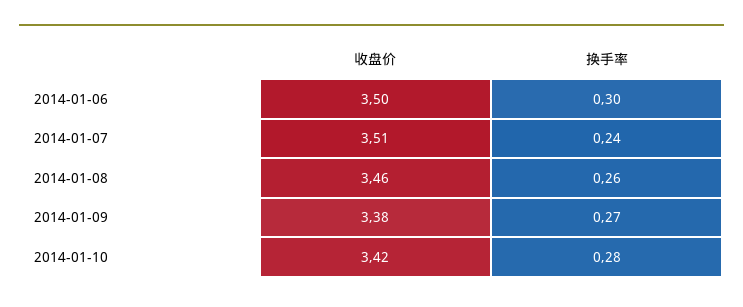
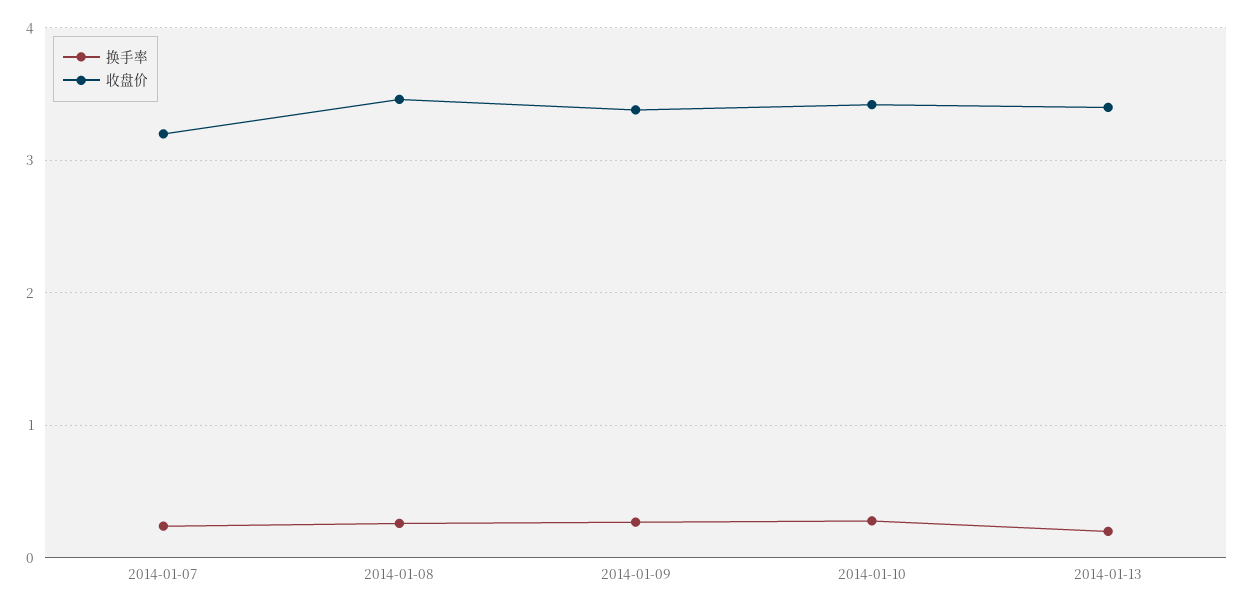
收盘价, 2014-01-06: 3.5 -> none
换手率, 2014-01-06: 0.3 -> none
收盘价, 2014-01-07: 3.51 -> 3.2
换手率, 2014-01-13: none -> 0.2
收盘价, 2014-01-13: none -> 3.4

